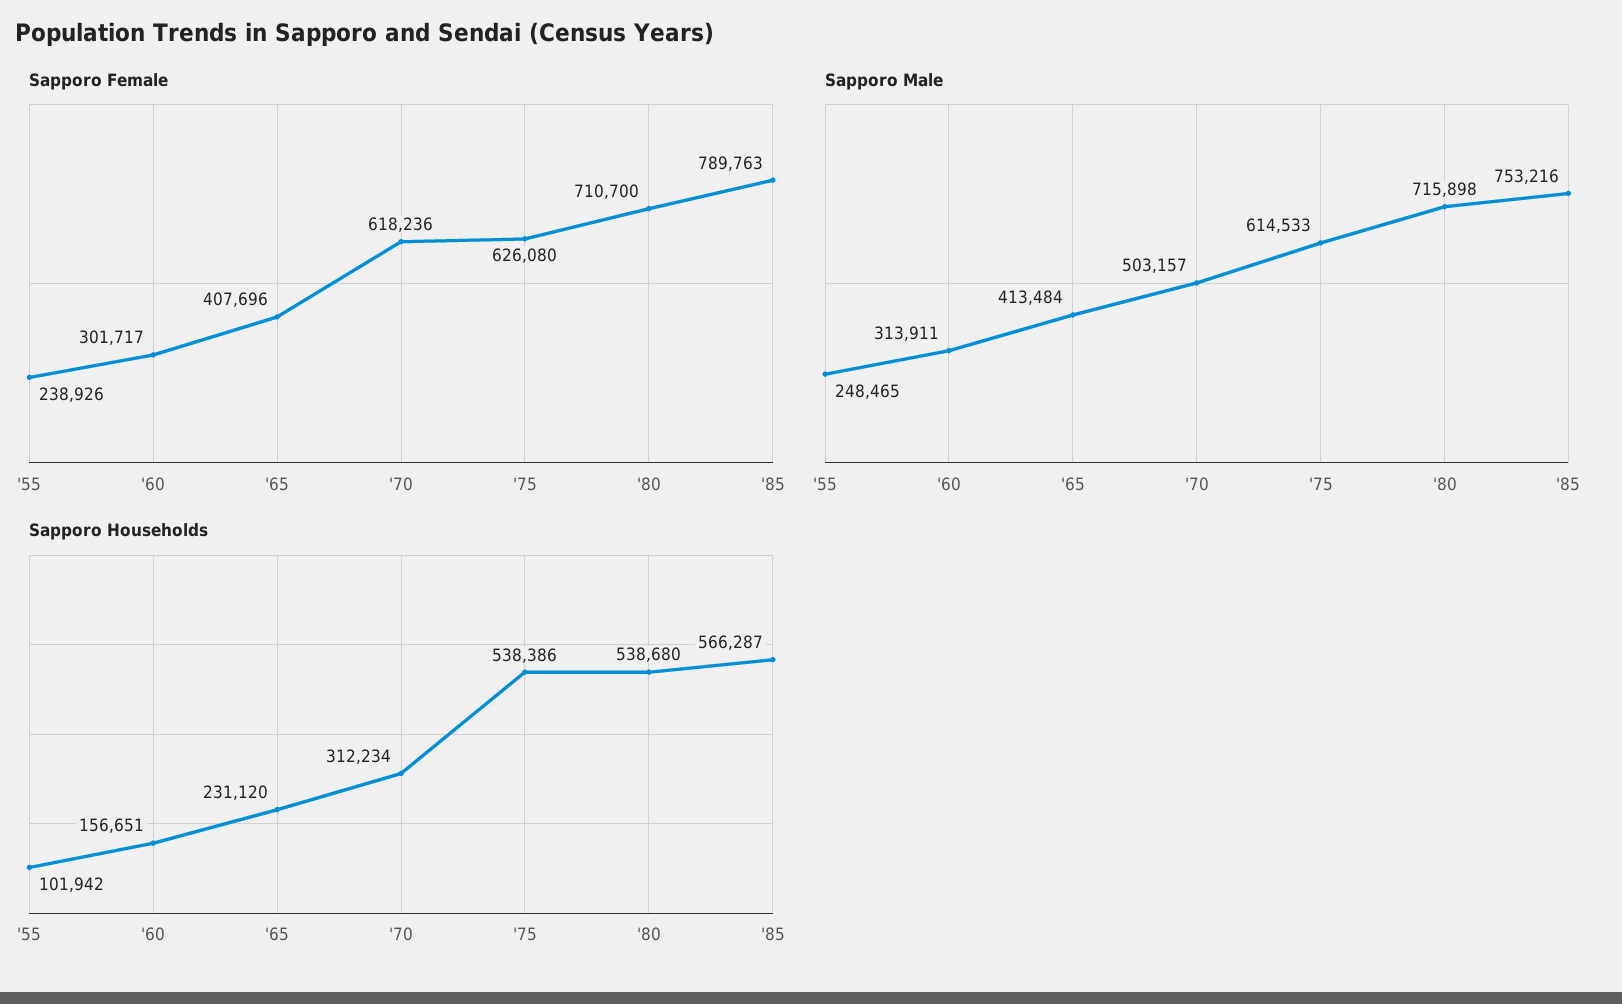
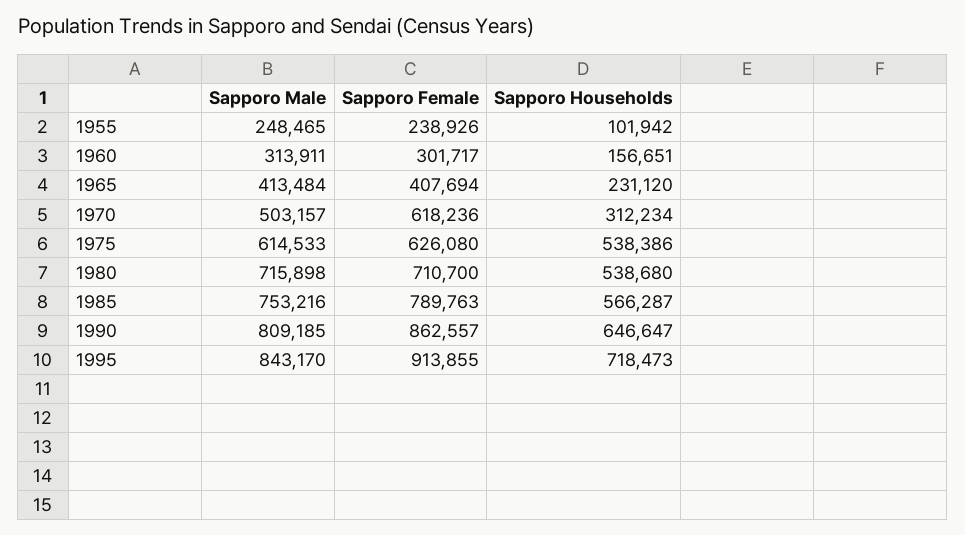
Sapporo Female, '65: 407696 -> 407694
Sapporo Male, 1990: none -> 809185
Sapporo Female, 1990: none -> 862557
Sapporo Households, 1990: none -> 646647
Sapporo Male, 1995: none -> 843170
Sapporo Female, 1995: none -> 913855
Sapporo Households, 1995: none -> 718473

